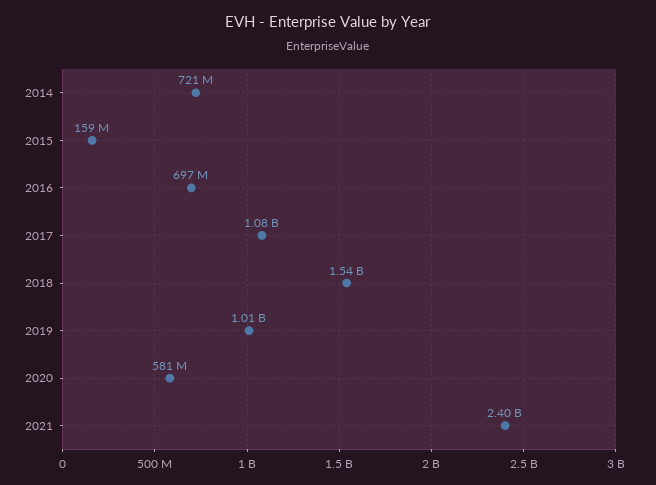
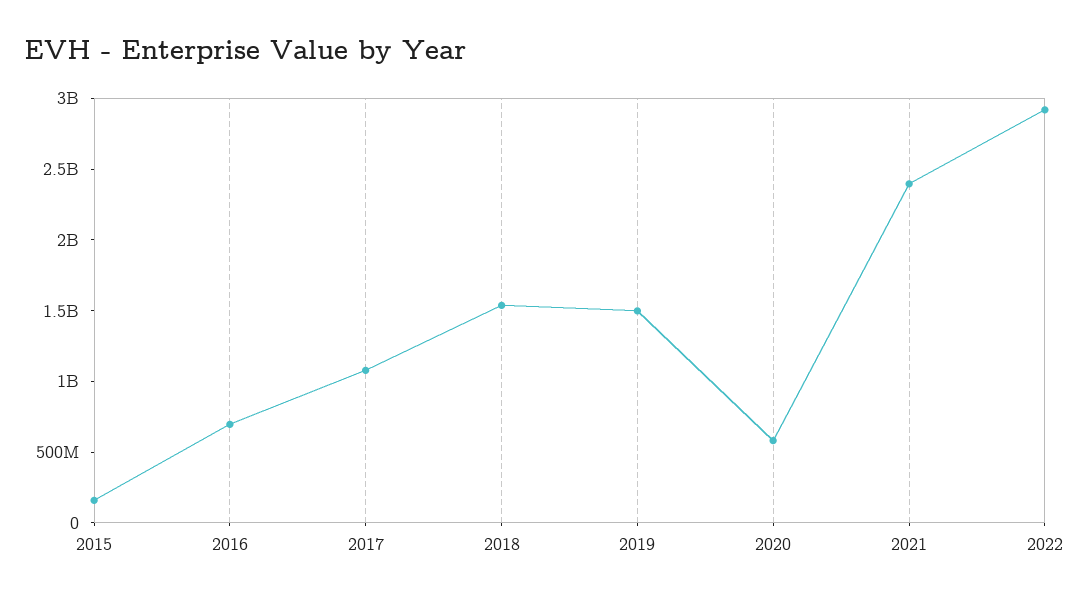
2014: 721000000 -> none
2019: 1010000000 -> 1500000000
2022: none -> 2900000000

